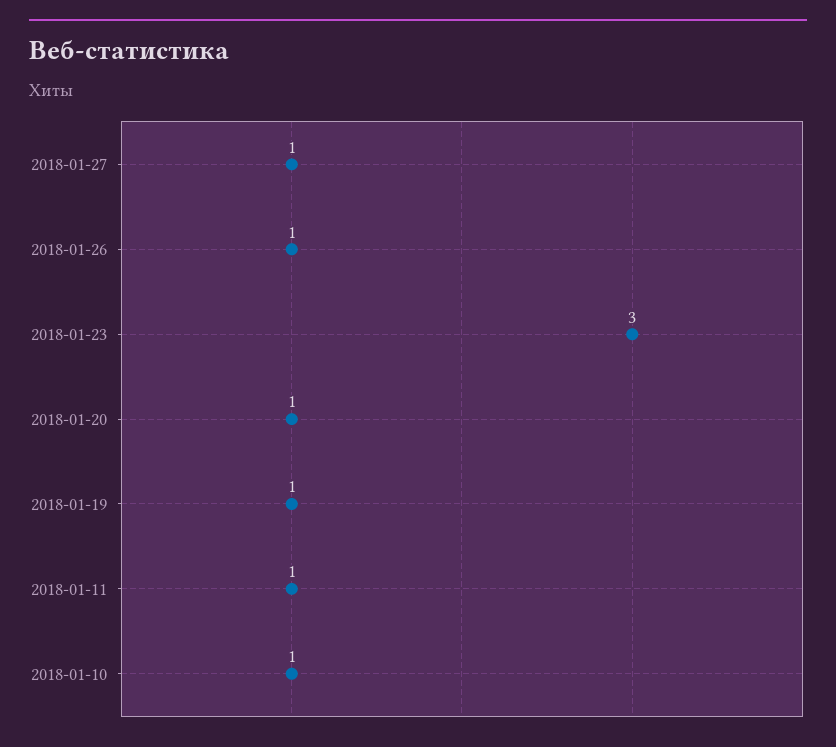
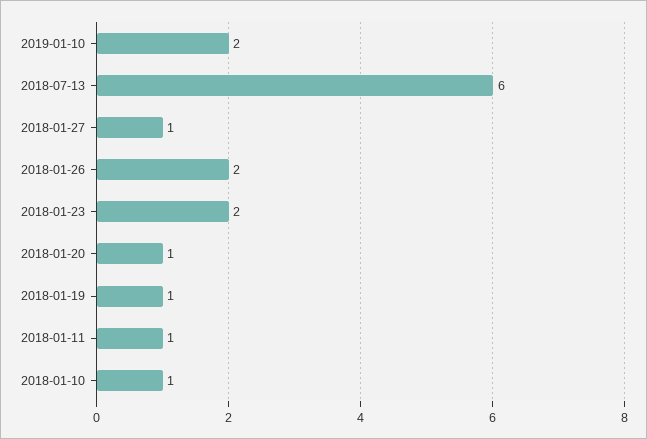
2018-01-26: 1 -> 2
2018-01-23: 3 -> 2
2019-01-10: none -> 2
2018-07-13: none -> 6

